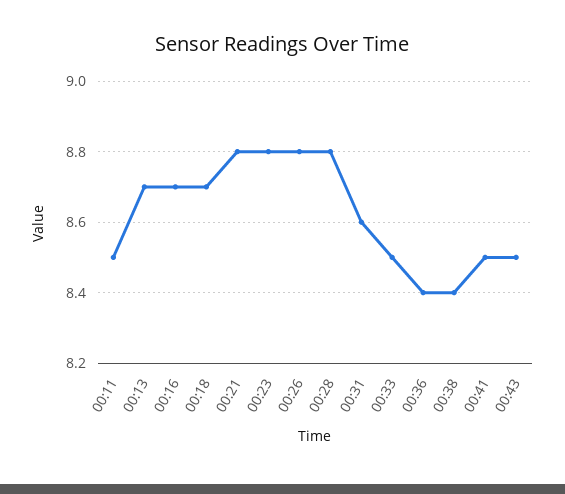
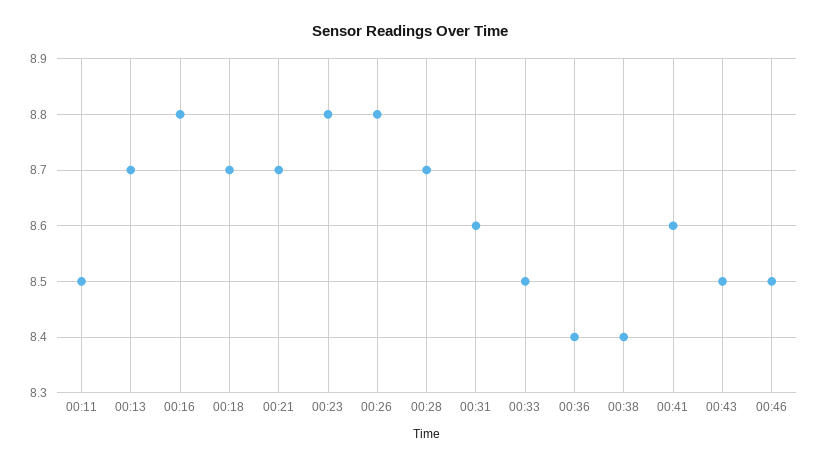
00:16: 8.7 -> 8.8
00:21: 8.8 -> 8.7
00:28: 8.8 -> 8.7
00:41: 8.5 -> 8.6
00:46: none -> 8.5

